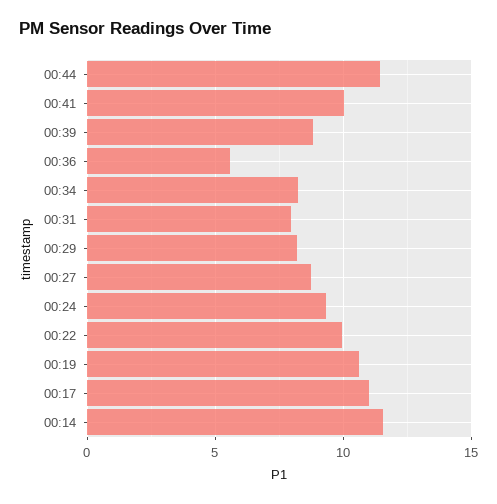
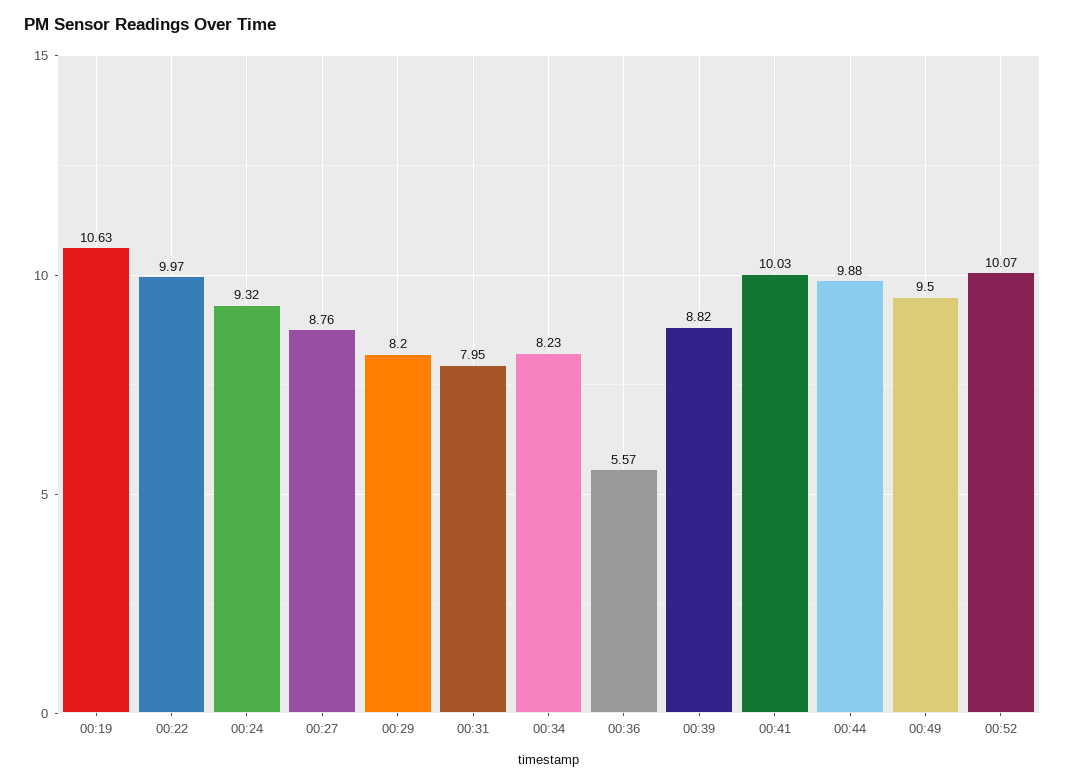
00:44: 11.5 -> 9.88
00:17: 11 -> none
00:14: 11.5 -> none
00:49: none -> 9.5
00:52: none -> 10.07

